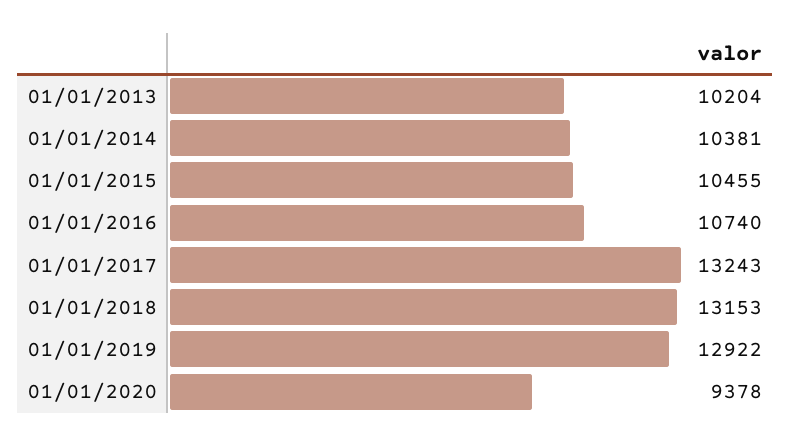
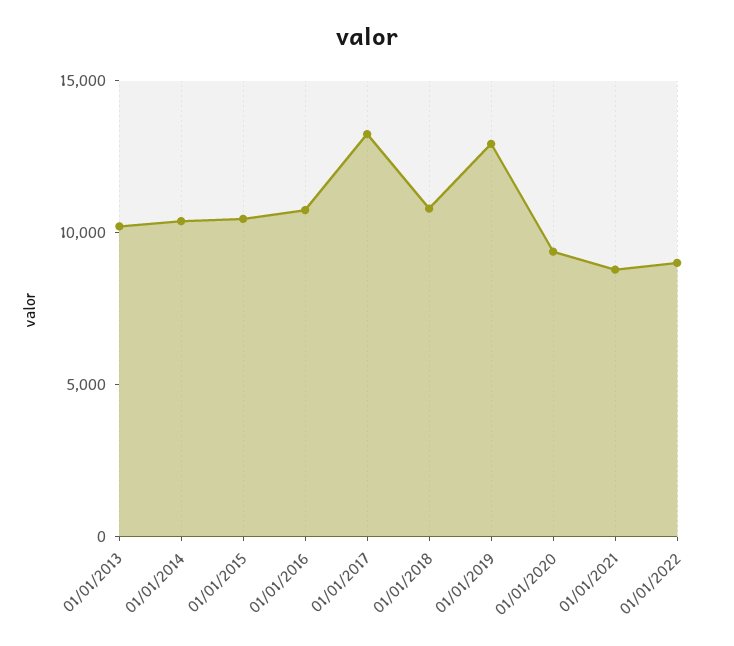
01/01/2018: 13153 -> 11000
01/01/2021: none -> 9000
01/01/2022: none -> 9000

